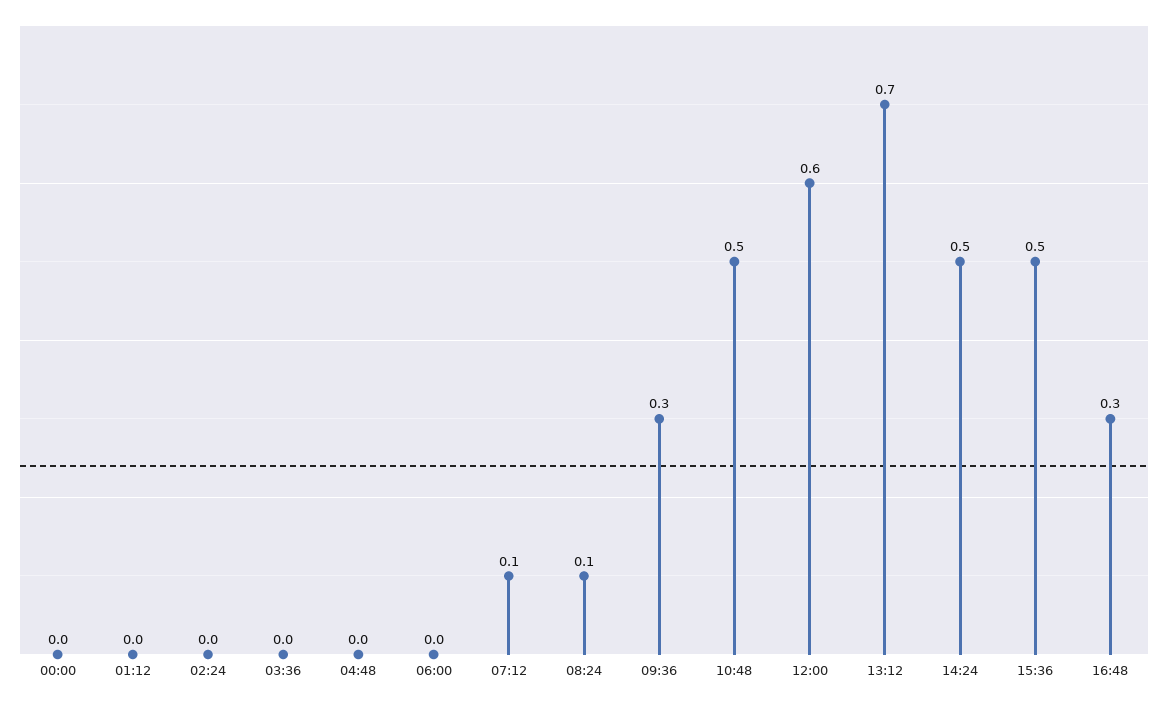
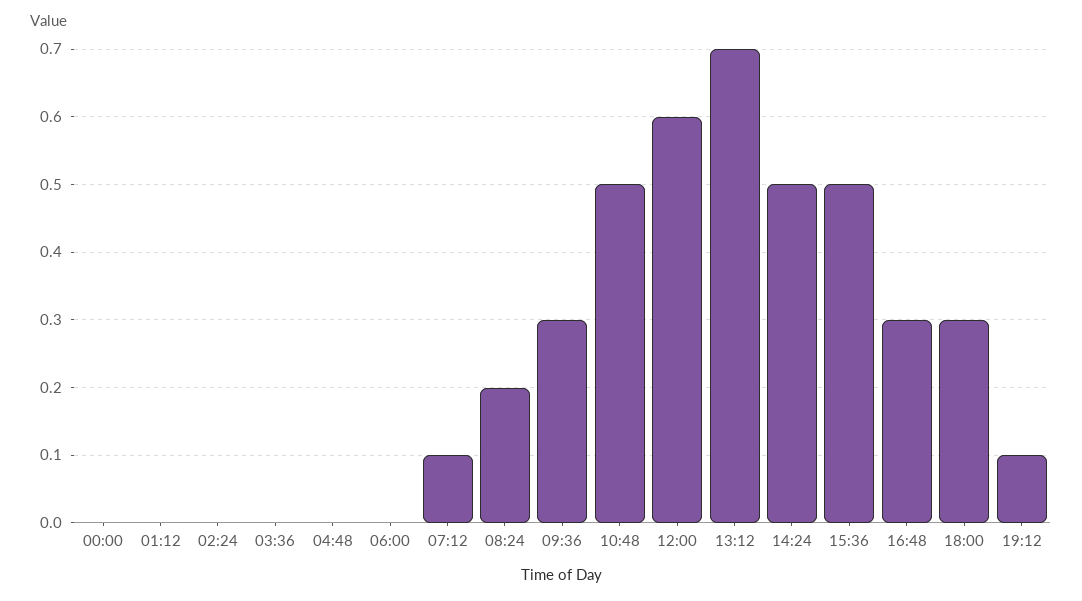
08:24: 0.1 -> 0.2
18:00: none -> 0.3
19:12: none -> 0.1

